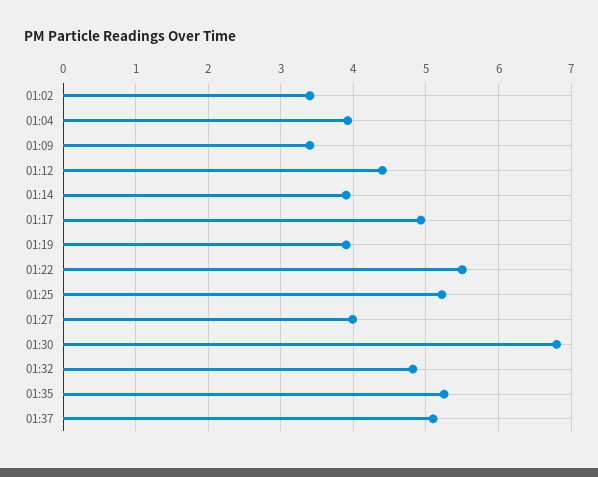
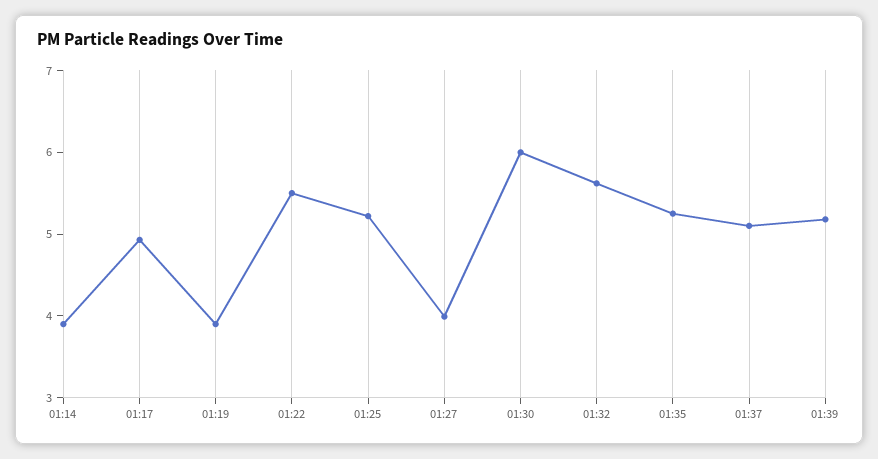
01:02: 3.4 -> none
01:04: 3.9 -> none
01:09: 3.4 -> none
01:12: 4.4 -> none
01:30: 6.8 -> 6
01:32: 4.8 -> 5.6
01:39: none -> 5.2

